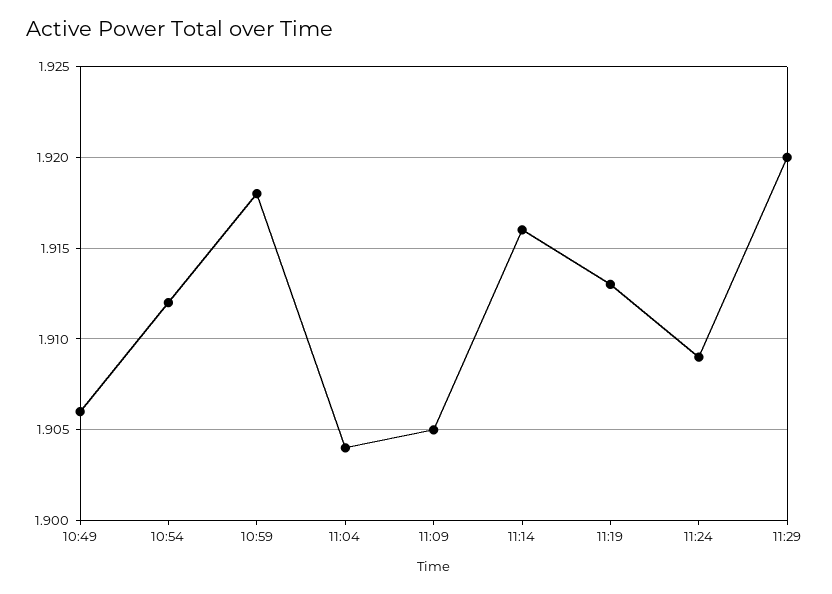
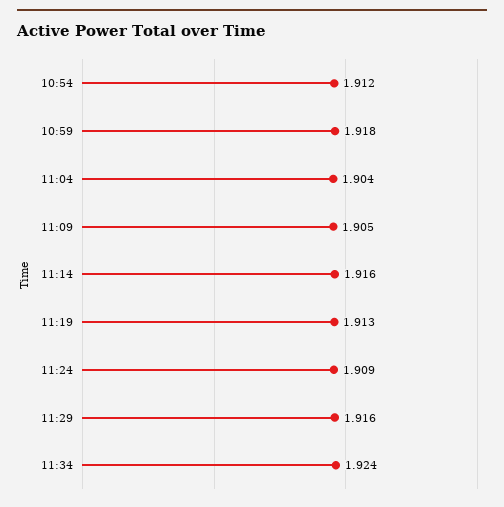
10:49: 1.906 -> none
11:29: 1.92 -> 1.916
11:34: none -> 1.924

